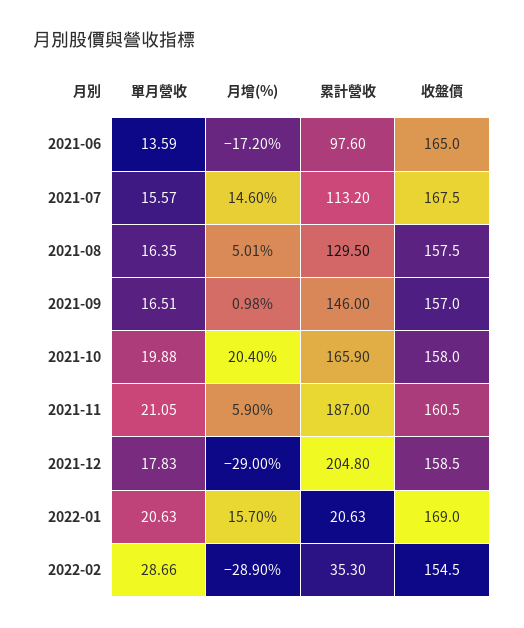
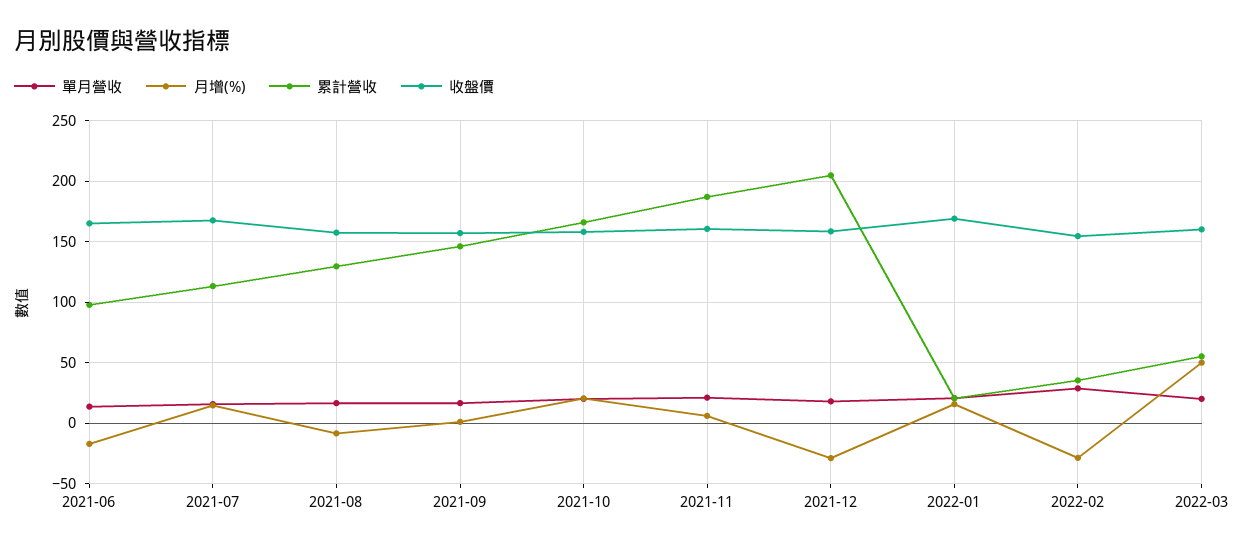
月增(%), 2021-08: 5.01 -> -10
單月營收, 2022-03: none -> 20
月增(%), 2022-03: none -> 50
累計營收, 2022-03: none -> 55
收盤價, 2022-03: none -> 160

